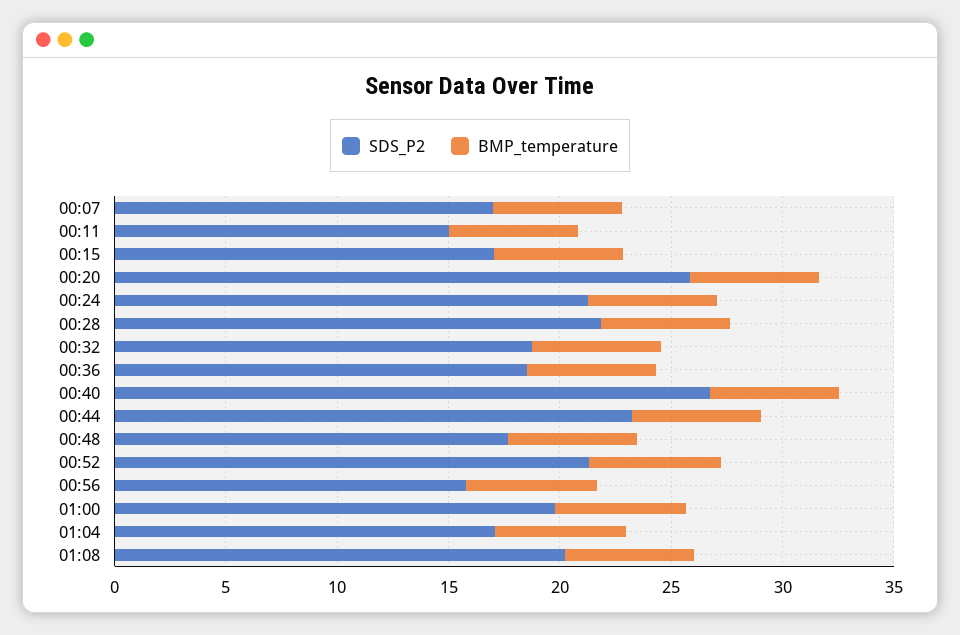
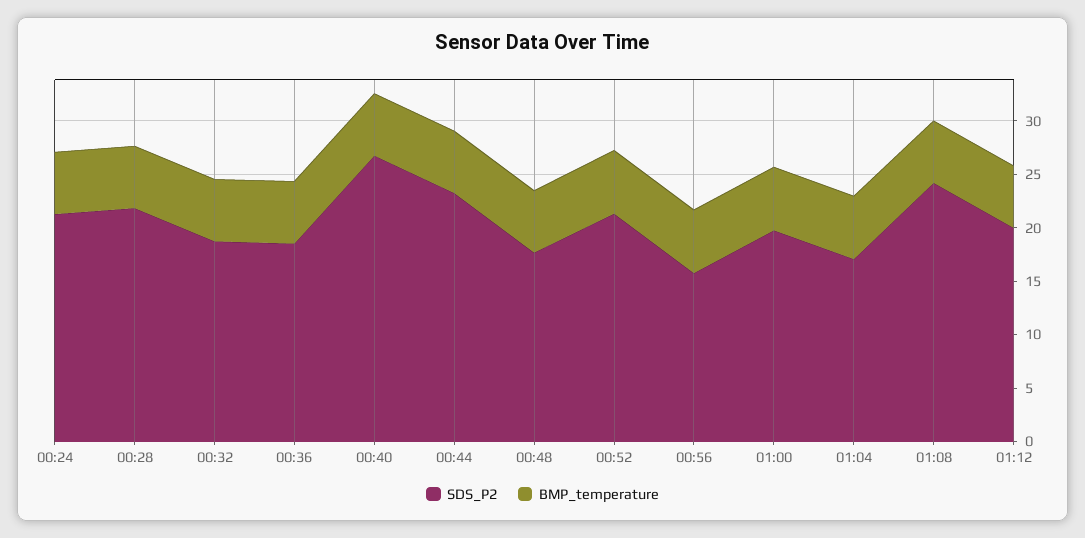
SDS_P2, 00:07: 17 -> none
BMP_temperature, 00:07: 6 -> none
SDS_P2, 00:11: 15 -> none
BMP_temperature, 00:11: 6 -> none
SDS_P2, 00:15: 17 -> none
BMP_temperature, 00:15: 6 -> none
SDS_P2, 00:20: 26 -> none
BMP_temperature, 00:20: 6 -> none
SDS_P2, 01:08: 20 -> 24
SDS_P2, 01:12: none -> 20
BMP_temperature, 01:12: none -> 6

